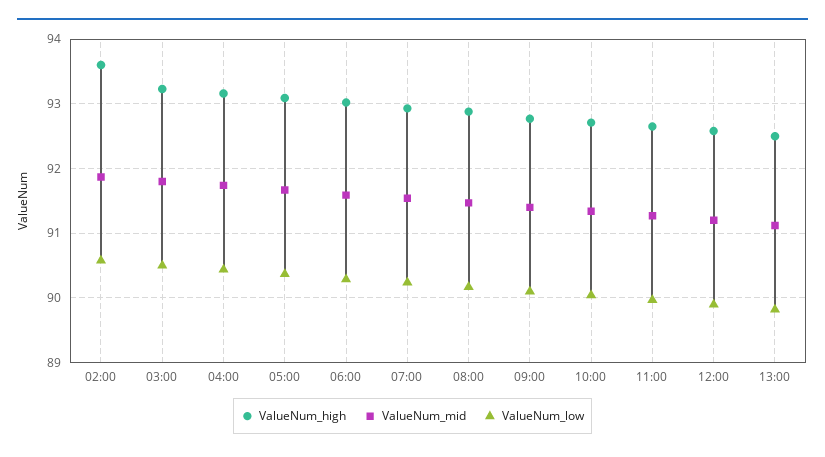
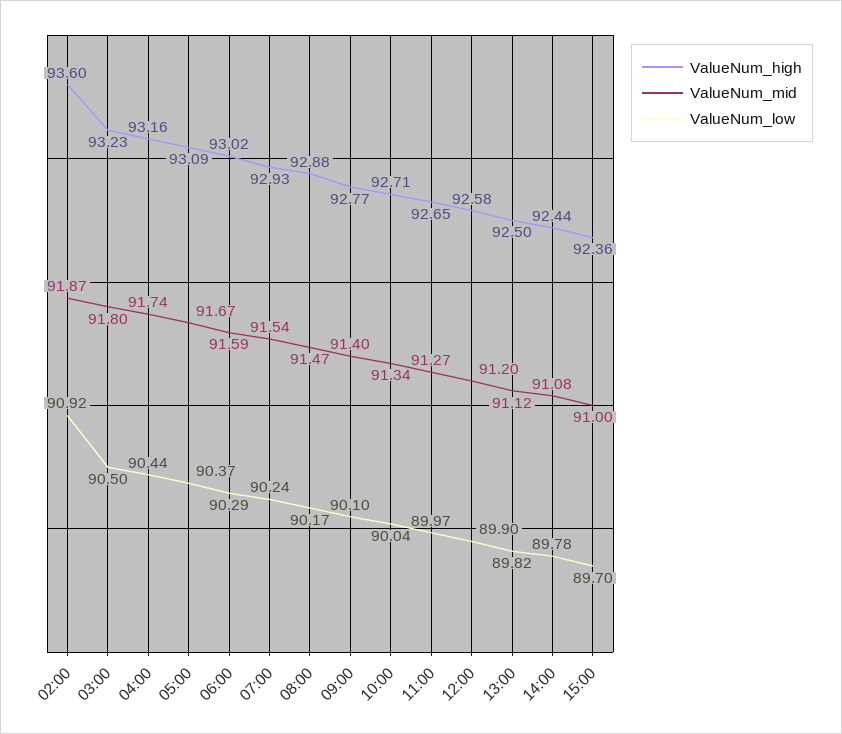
ValueNum_low, 02:00: 90.6 -> 90.92
ValueNum_high, 14:00: none -> 92.44
ValueNum_mid, 14:00: none -> 91.08
ValueNum_low, 14:00: none -> 89.78
ValueNum_high, 15:00: none -> 92.36
ValueNum_mid, 15:00: none -> 91
ValueNum_low, 15:00: none -> 89.7

